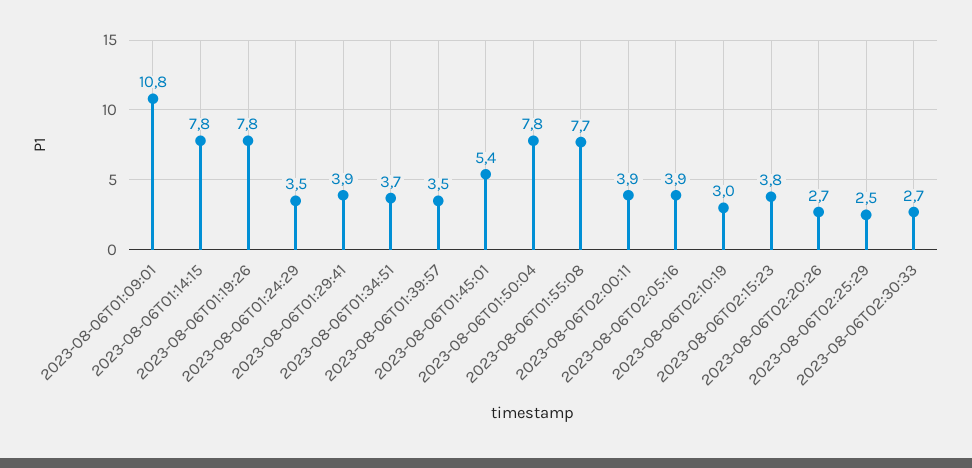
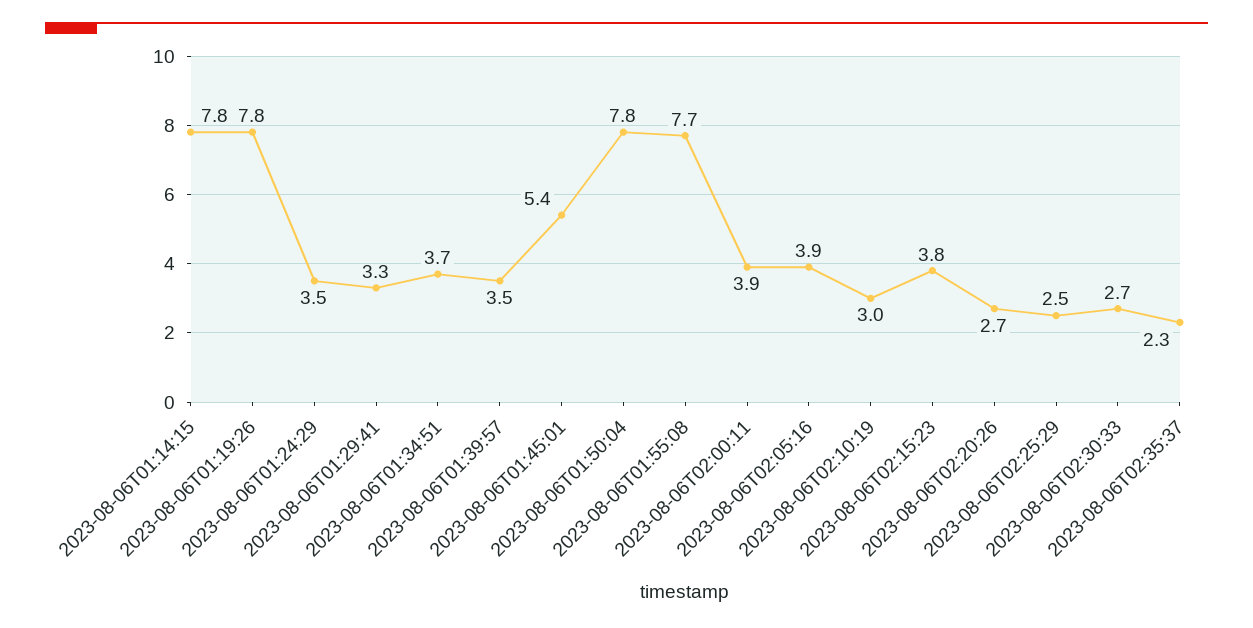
2023-08-06T01:09:01: 10.8 -> none
2023-08-06T01:29:41: 3.9 -> 3.3
2023-08-06T02:35:37: none -> 2.3

